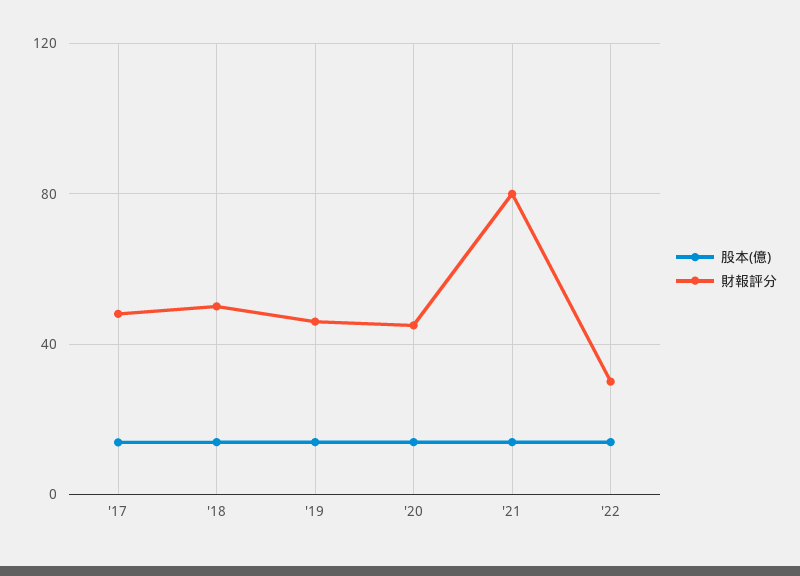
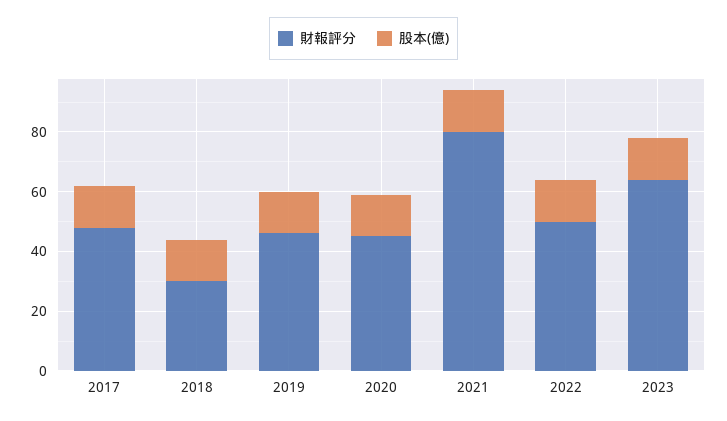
財報評分, '18: 50 -> 30
財報評分, '22: 30 -> 50
財報評分, 2023: none -> 65
股本(億), 2023: none -> 15

